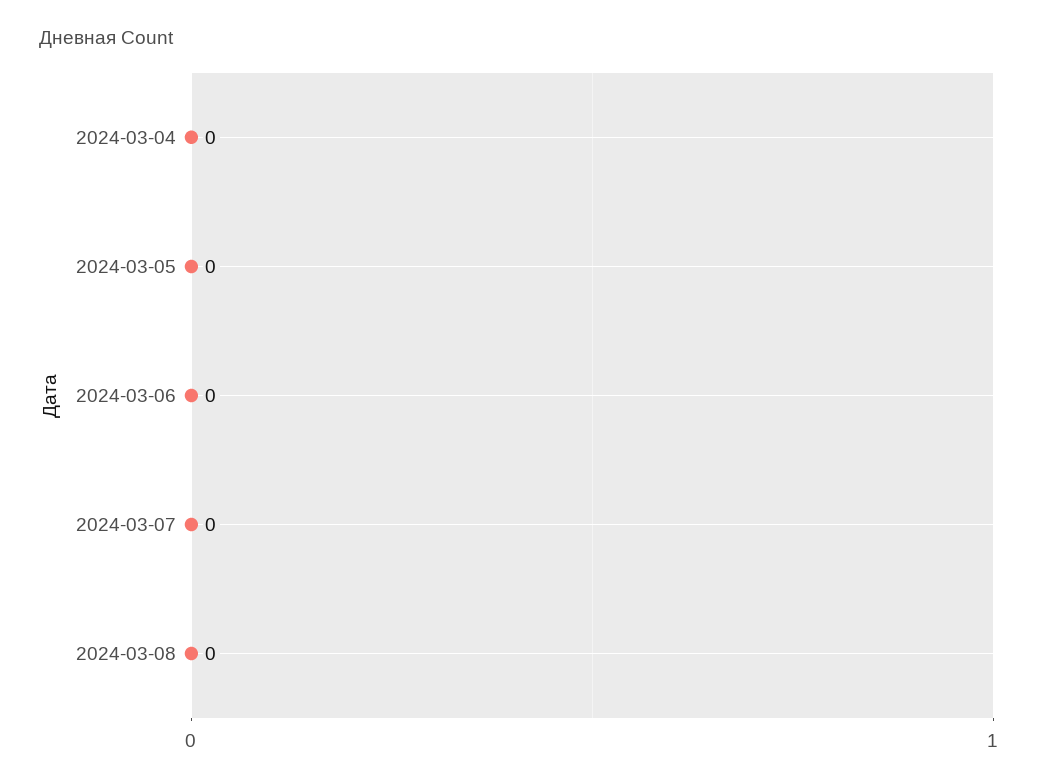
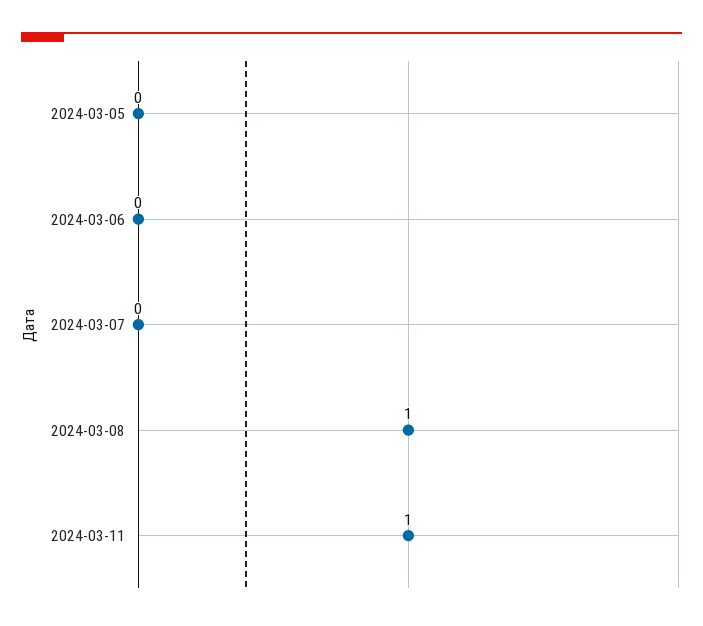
2024-03-04: 0 -> none
2024-03-08: 0 -> 1
2024-03-11: none -> 1

